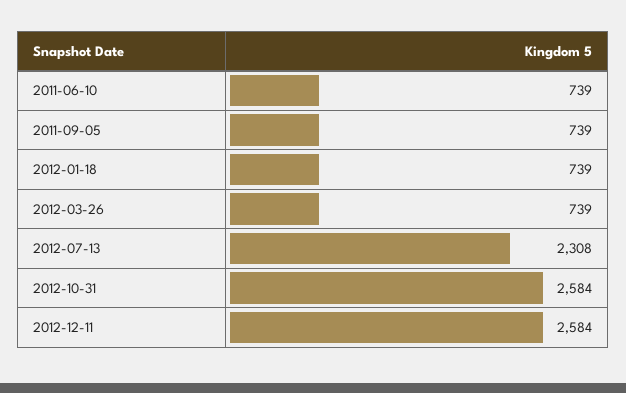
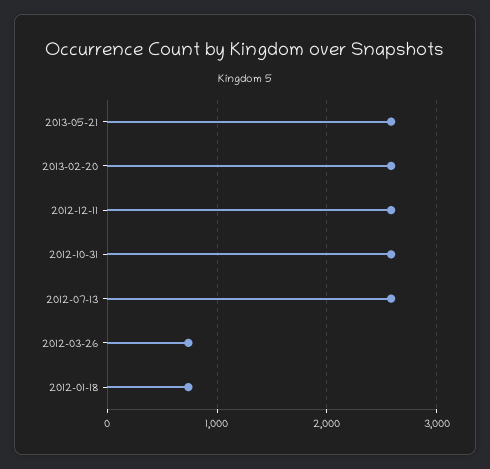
2011-06-10: 739 -> none
2011-09-05: 739 -> none
2012-07-13: 2308 -> 2600
2013-05-21: none -> 2600
2013-02-20: none -> 2600

